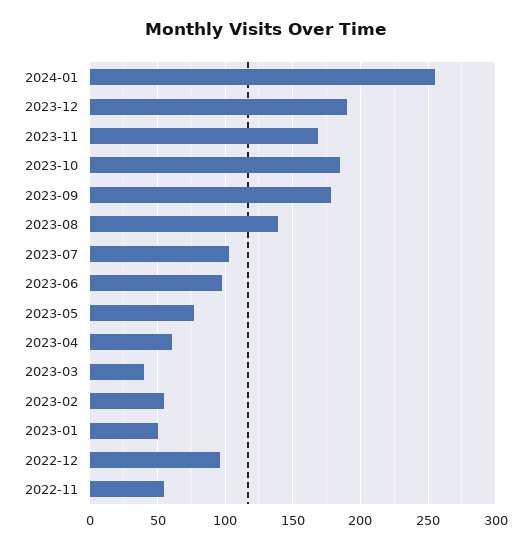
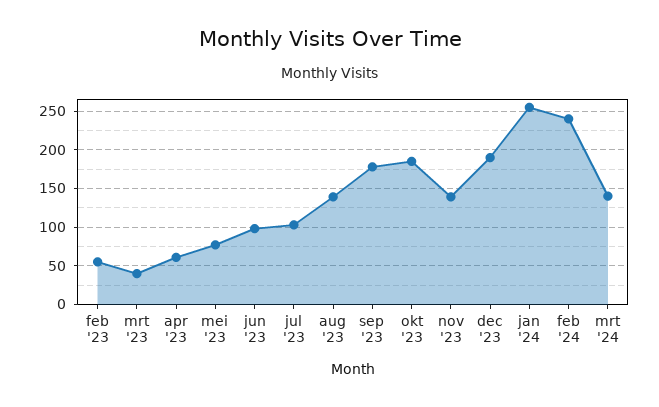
2023-11: 170 -> 140
2023-01: 50 -> none
2022-12: 95 -> none
2022-11: 55 -> none
feb '24: none -> 240
mrt '24: none -> 140

